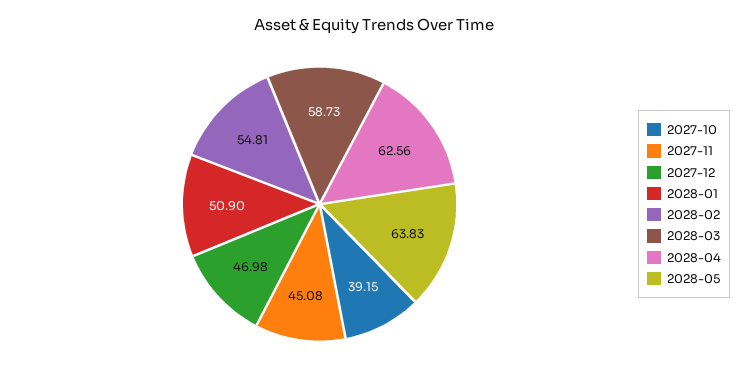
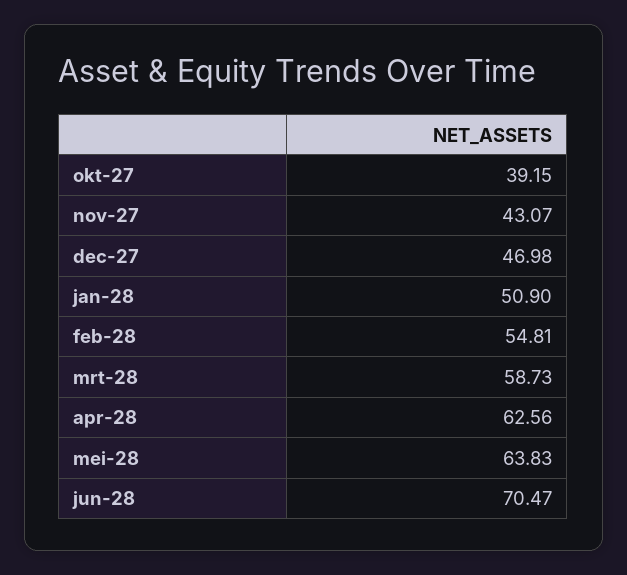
2027-11: 45.08 -> 43.07
jun-28: none -> 70.47

